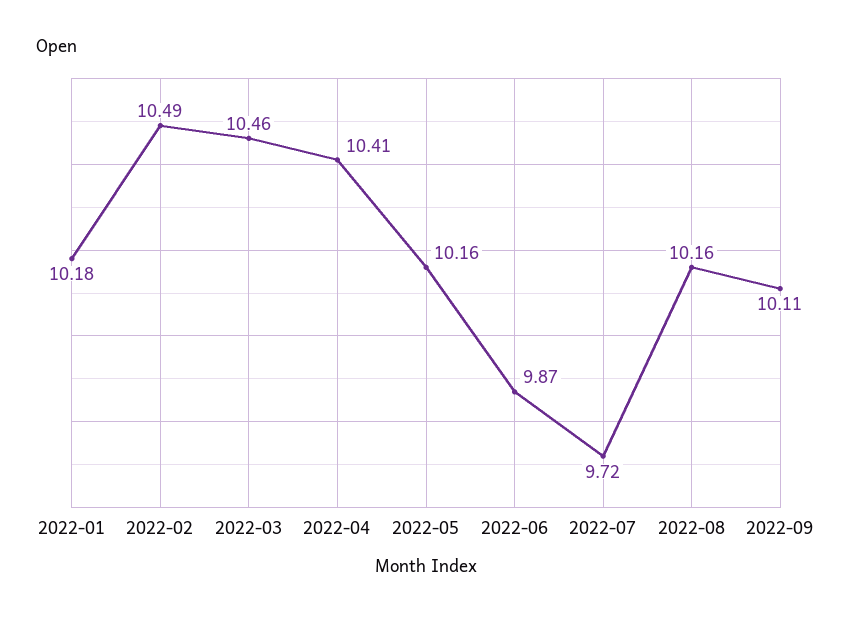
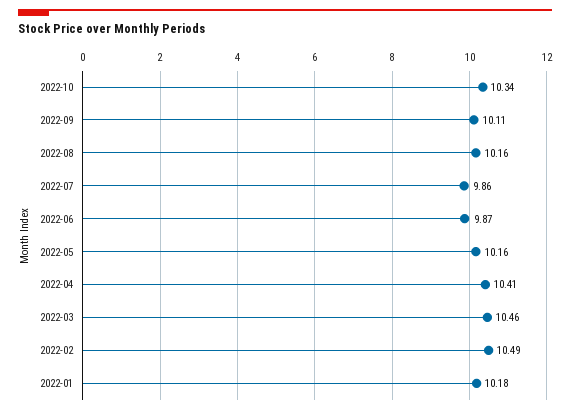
2022-07: 9.72 -> 9.86
2022-10: none -> 10.34

